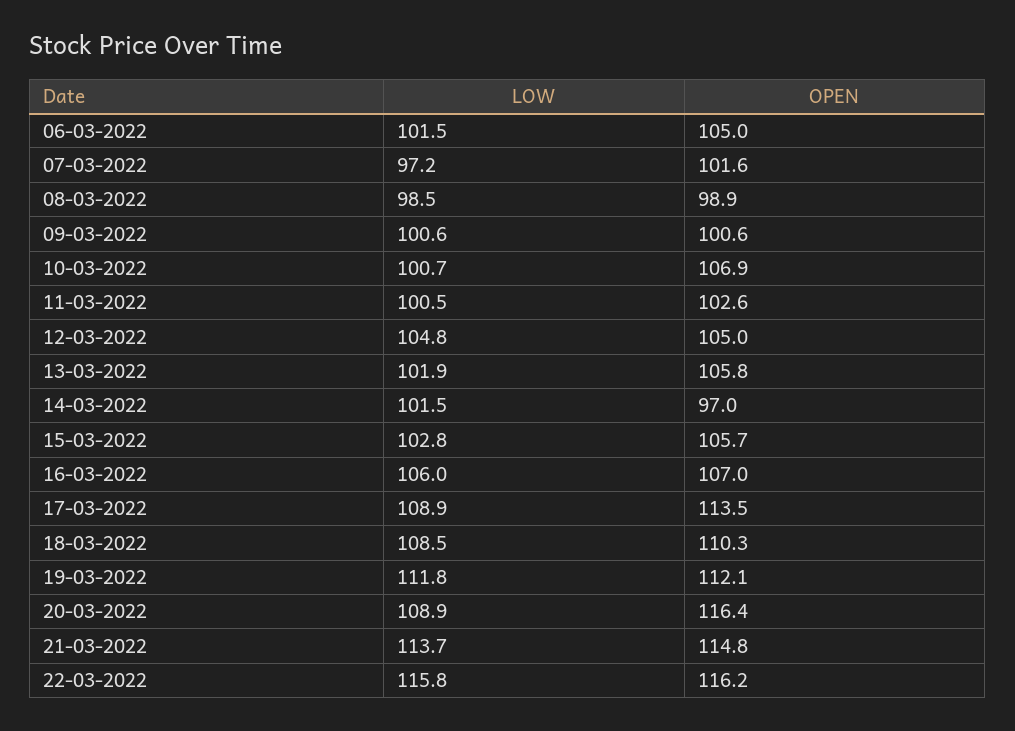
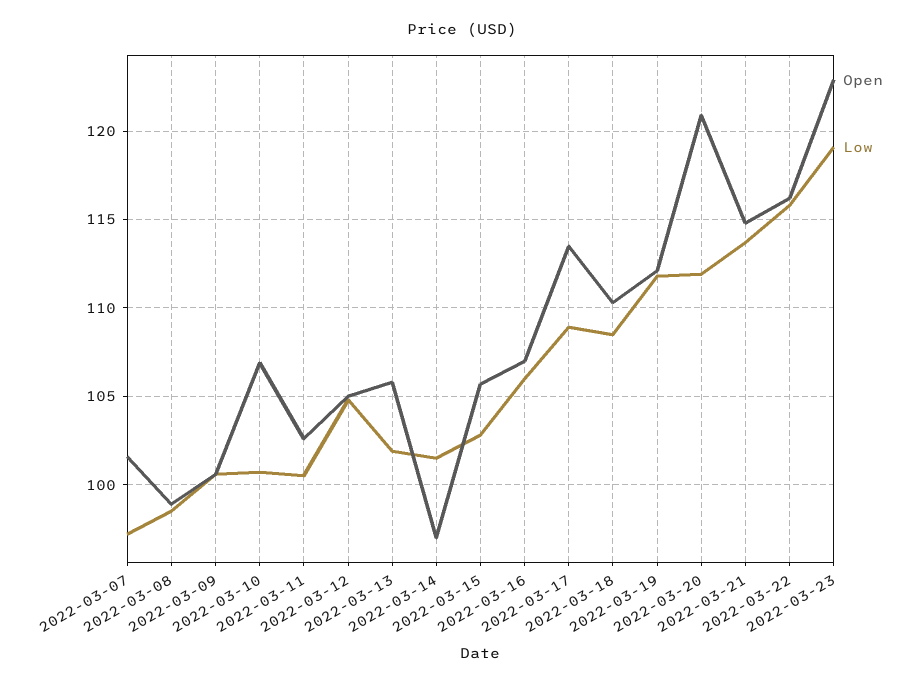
LOW, 06-03-2022: 101.5 -> none
OPEN, 06-03-2022: 105 -> none
LOW, 20-03-2022: 108.9 -> 112
OPEN, 20-03-2022: 116.4 -> 121
OPEN, 2022-03-23: none -> 123
LOW, 2022-03-23: none -> 119

